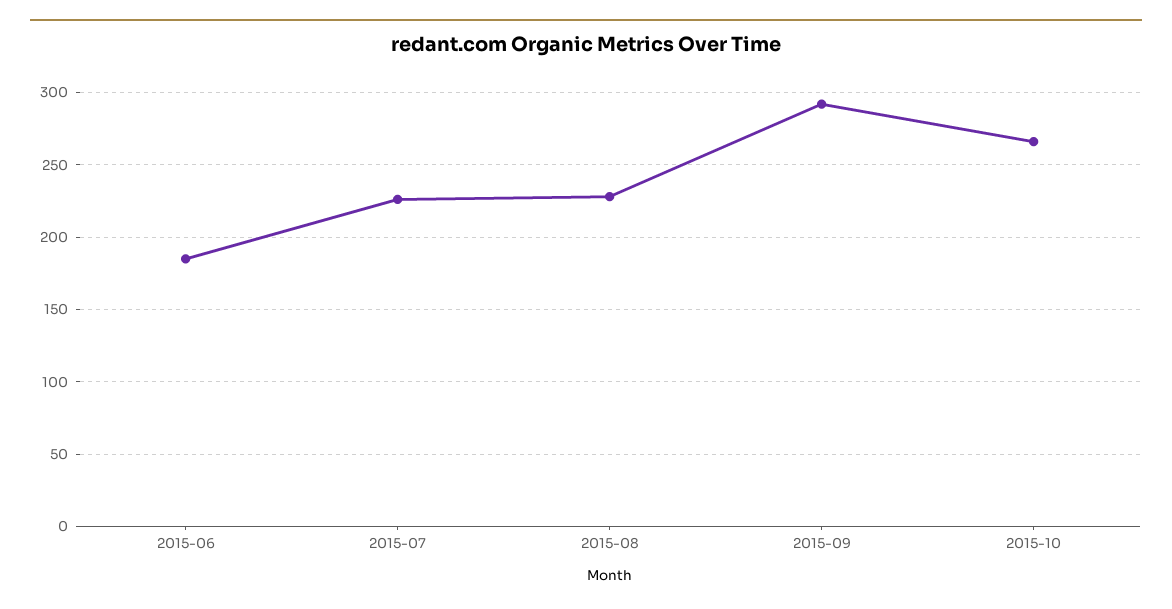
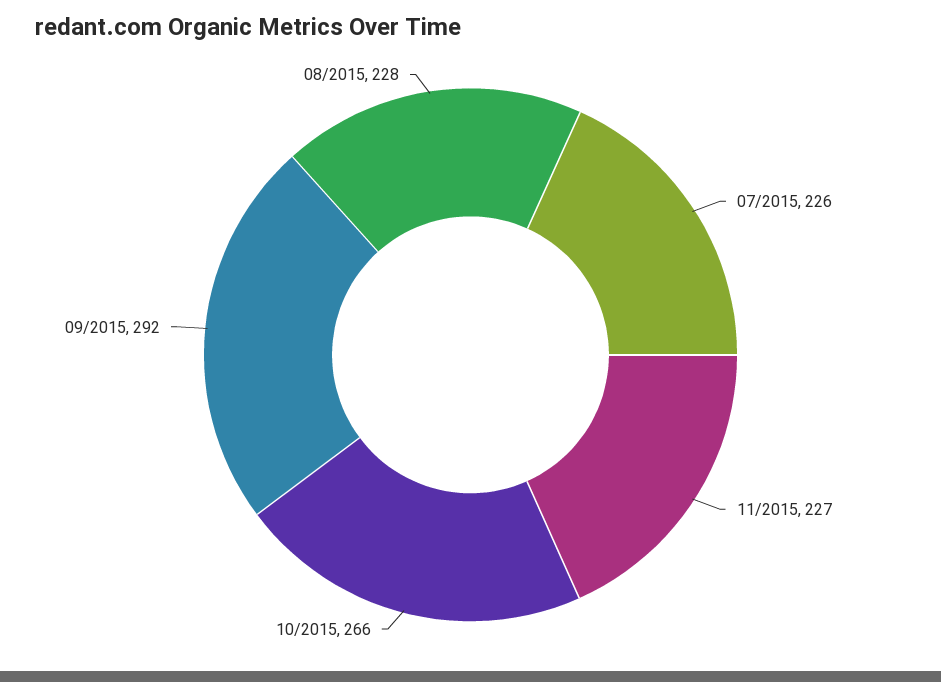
2015-06: 185 -> none
11/2015: none -> 227

